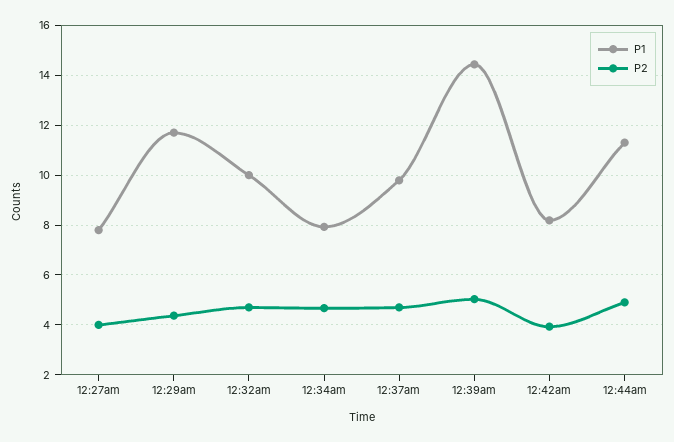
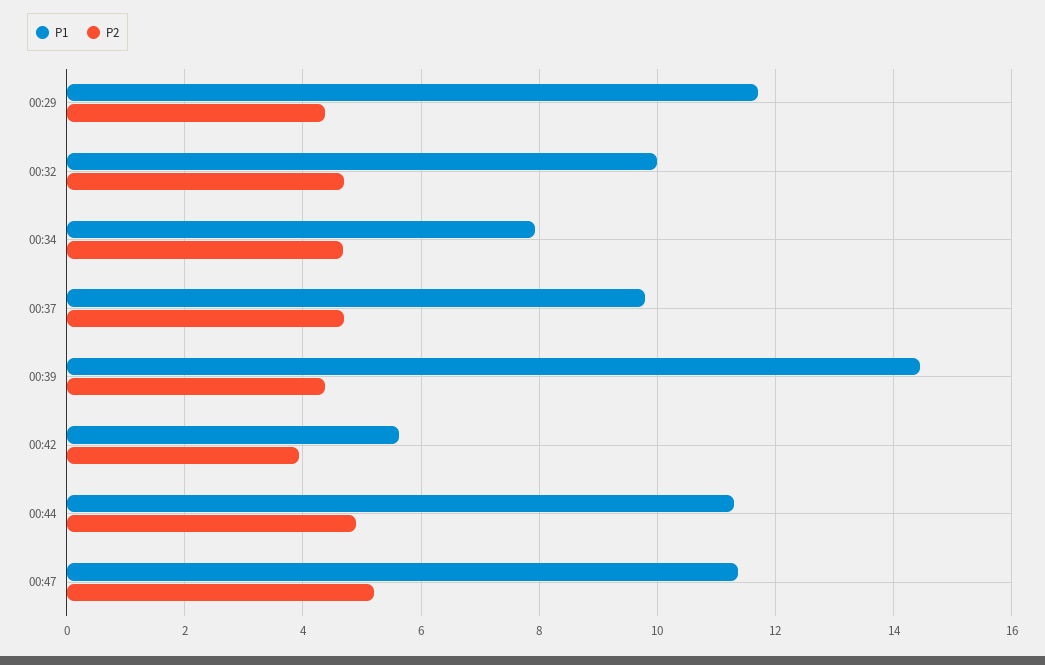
P1, 12:27am: 7.75 -> none
P2, 12:27am: 4 -> none
P2, 12:39am: 5 -> 4.4
P1, 12:42am: 8.25 -> 5.6
P1, 00:47: none -> 11.4
P2, 00:47: none -> 5.2

